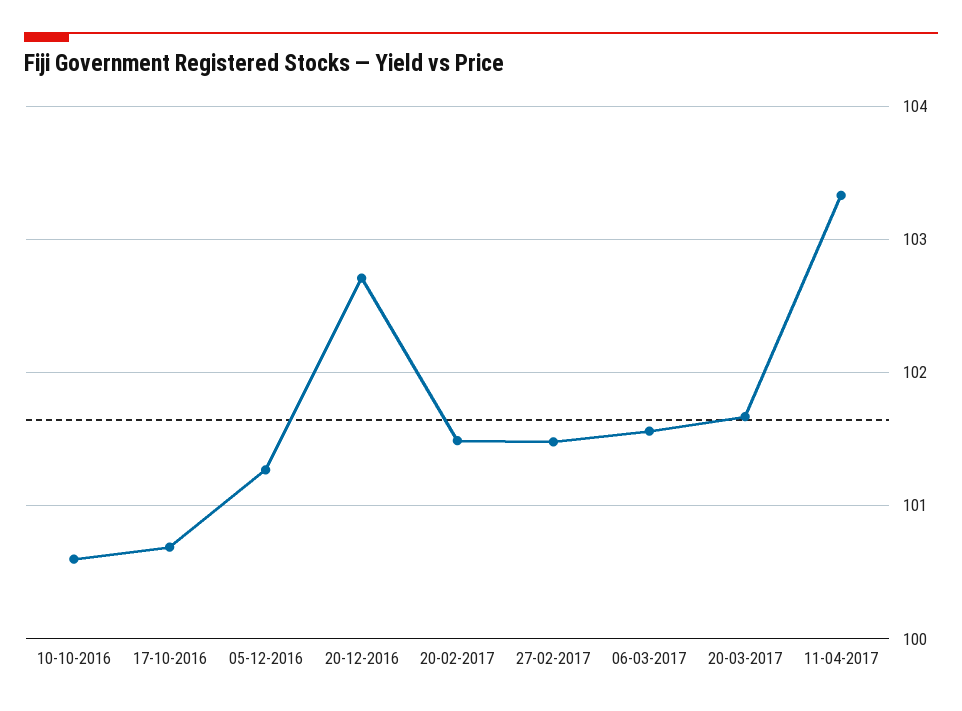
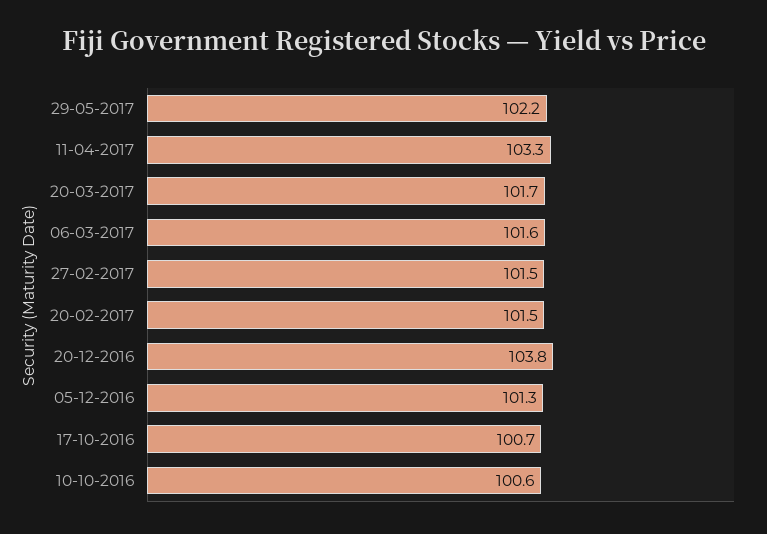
20-12-2016: 102.7 -> 103.8
29-05-2017: none -> 102.2

